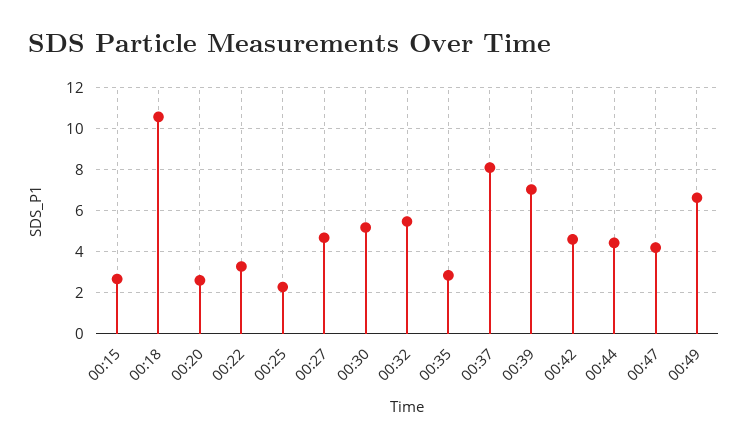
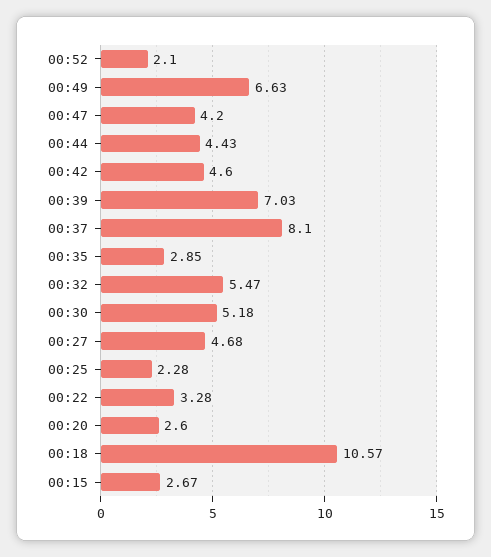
00:52: none -> 2.1

